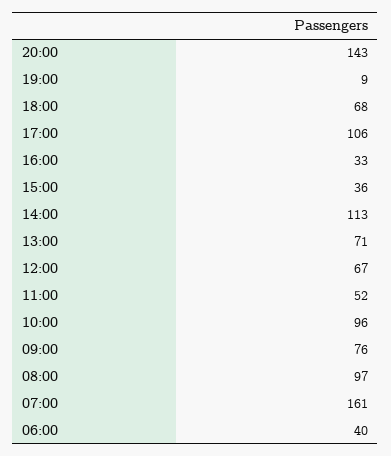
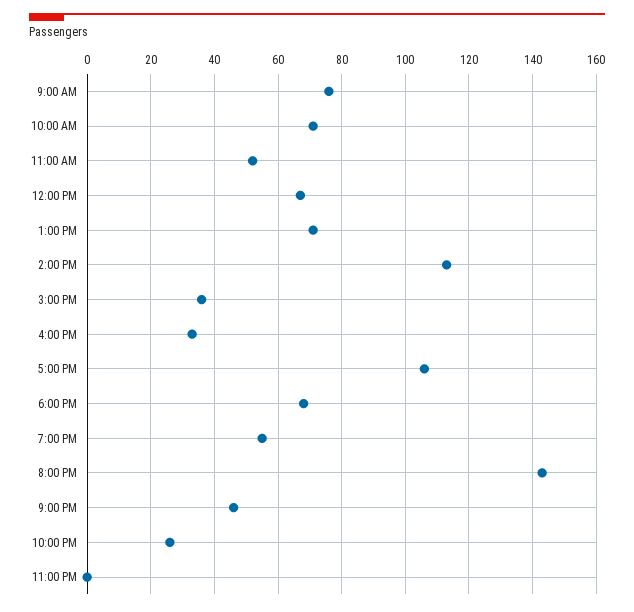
19:00: 9 -> 55
10:00: 96 -> 70
08:00: 97 -> none
07:00: 161 -> none
06:00: 40 -> none
9:00 PM: none -> 45
10:00 PM: none -> 25
11:00 PM: none -> 0

